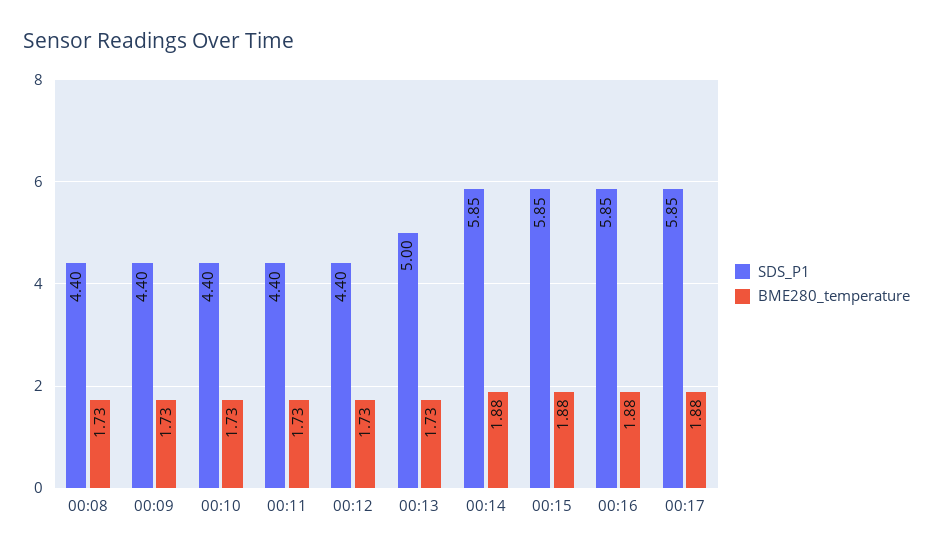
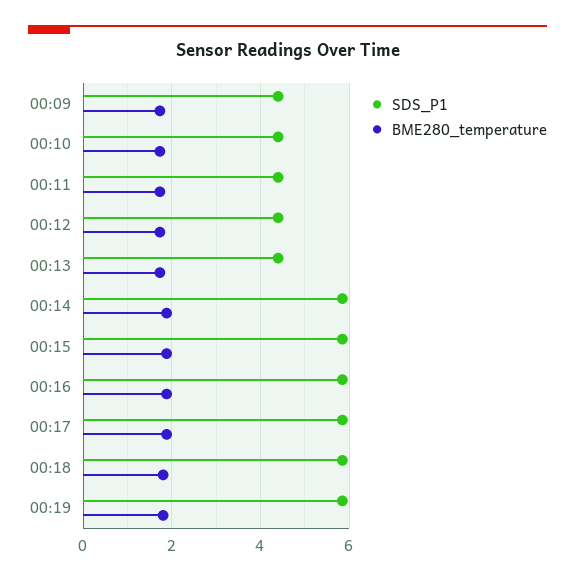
SDS_P1, 00:08: 4.4 -> none
BME280_temperature, 00:08: 1.73 -> none
SDS_P1, 00:13: 5 -> 4.4
SDS_P1, 00:18: none -> 5.8
BME280_temperature, 00:18: none -> 1.8
SDS_P1, 00:19: none -> 5.8
BME280_temperature, 00:19: none -> 1.8

